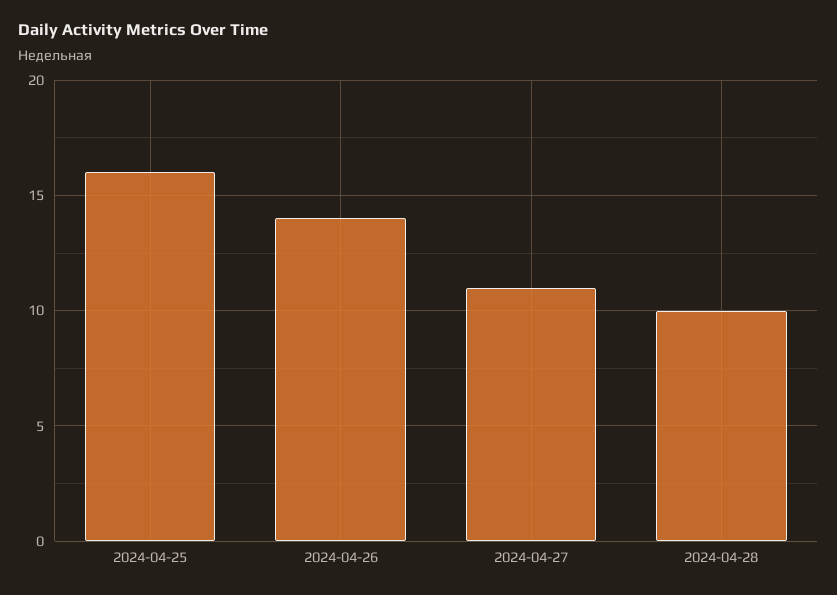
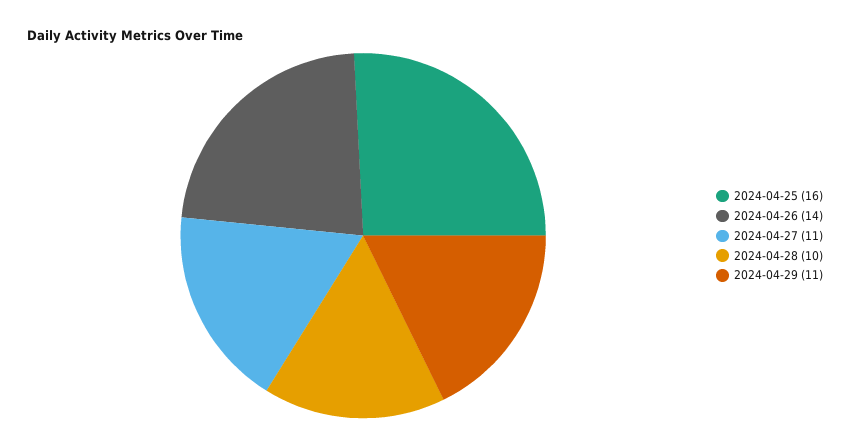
2024-04-29: none -> 11

